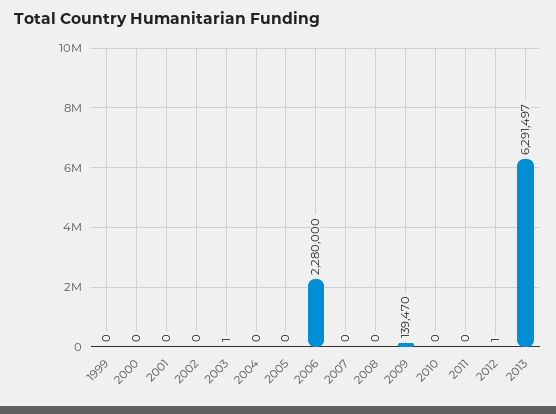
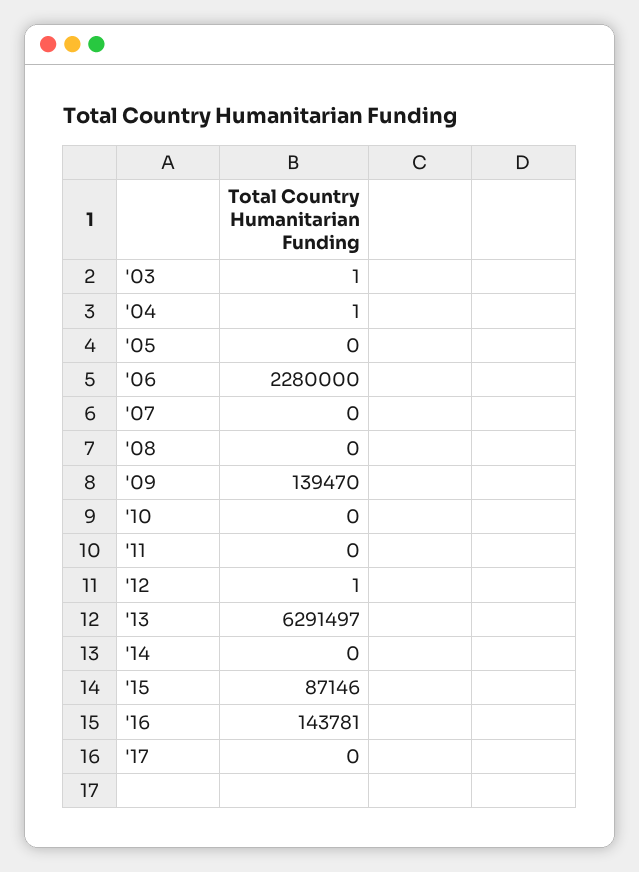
1999: 0 -> none
2000: 0 -> none
2001: 0 -> none
2002: 0 -> none
2004: 0 -> 1
'14: none -> 0
'15: none -> 87146
'16: none -> 143781
'17: none -> 0

